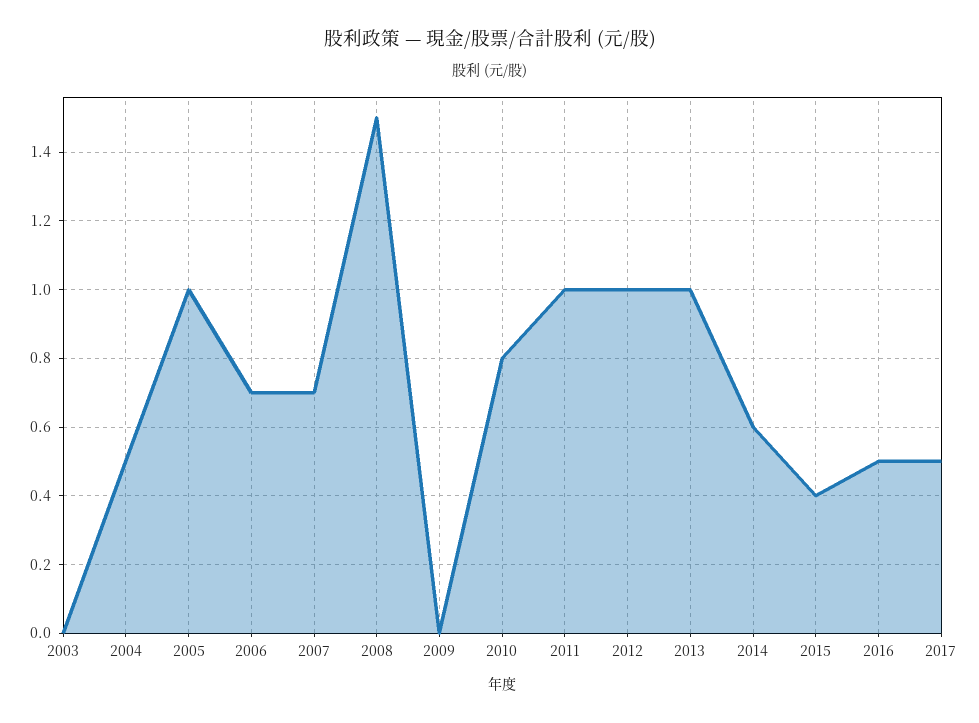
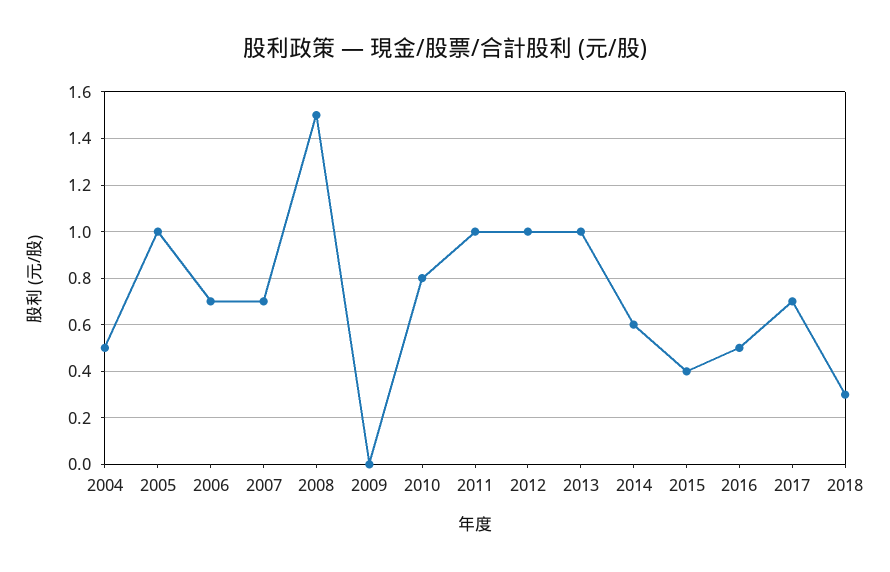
2003: 0 -> none
2017: 0.5 -> 0.7
2018: none -> 0.3

